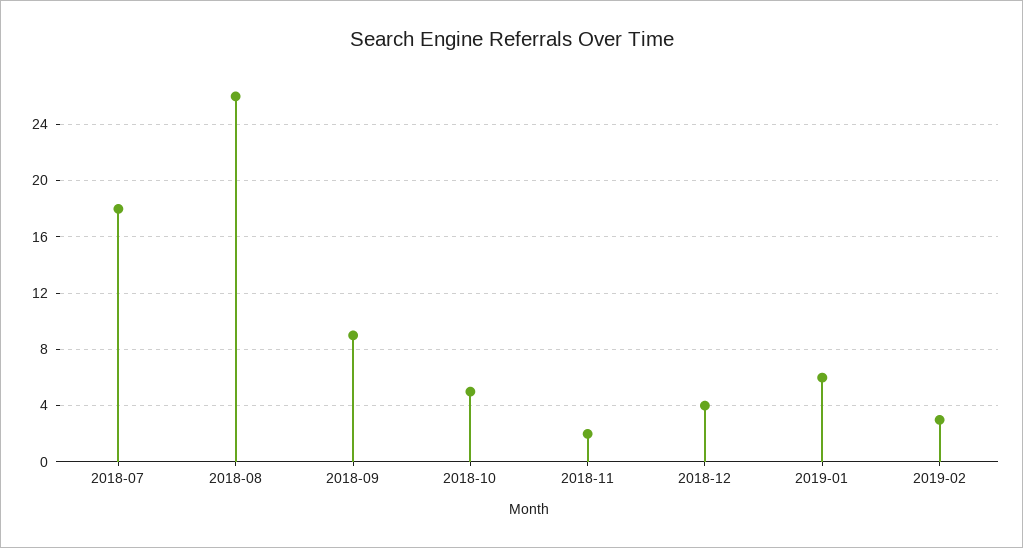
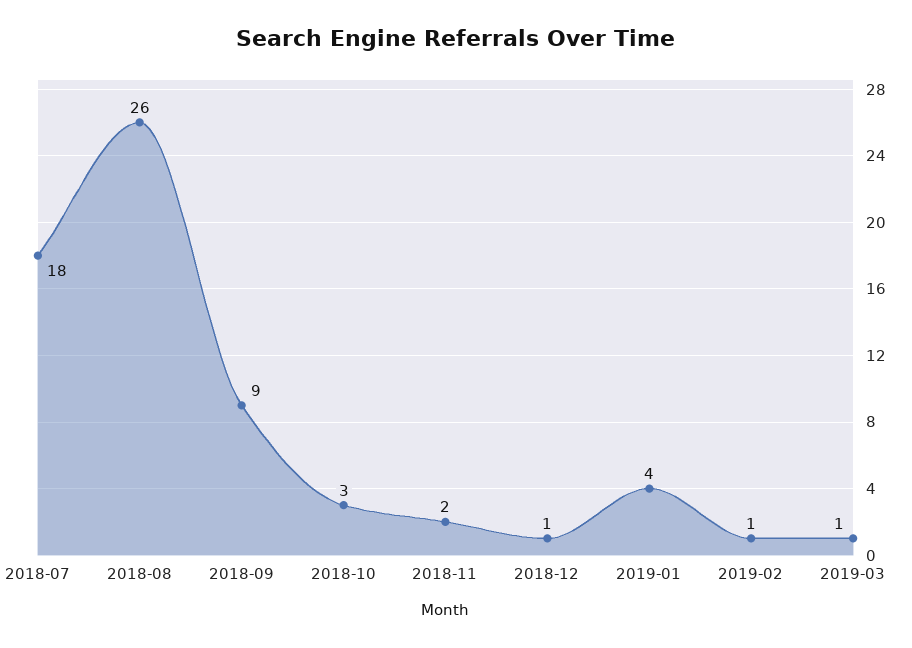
2018-10: 5 -> 3
2018-12: 4 -> 1
2019-01: 6 -> 4
2019-02: 3 -> 1
2019-03: none -> 1

